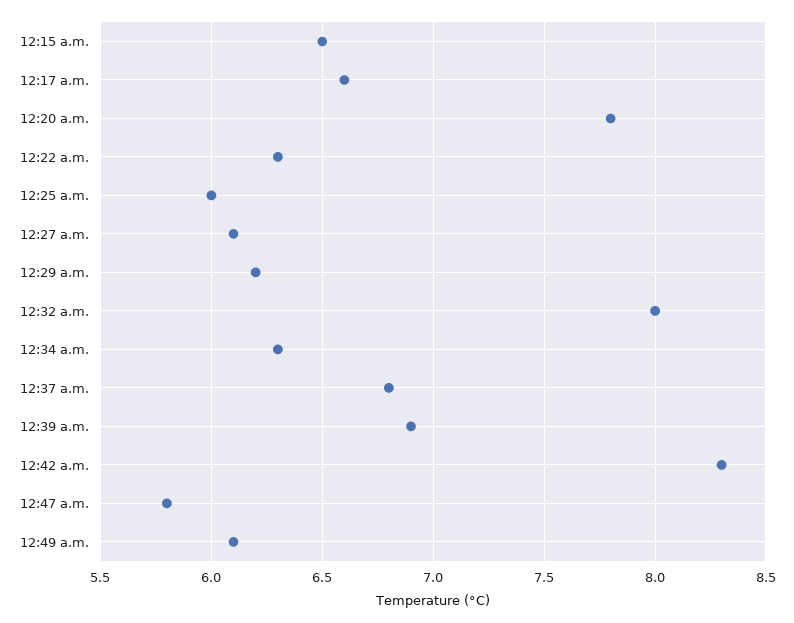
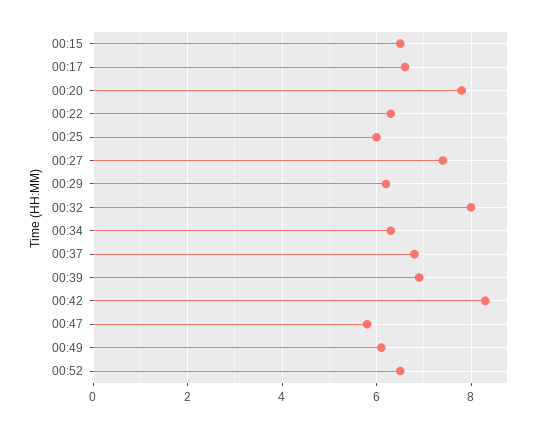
12:27 a.m.: 6.1 -> 7.5
00:52: none -> 6.5

